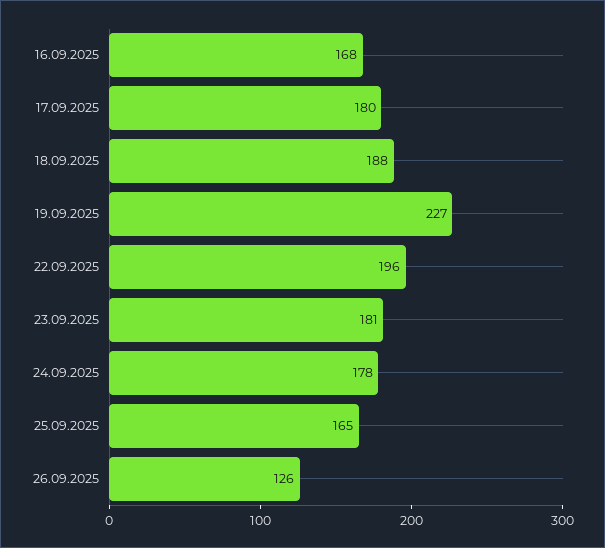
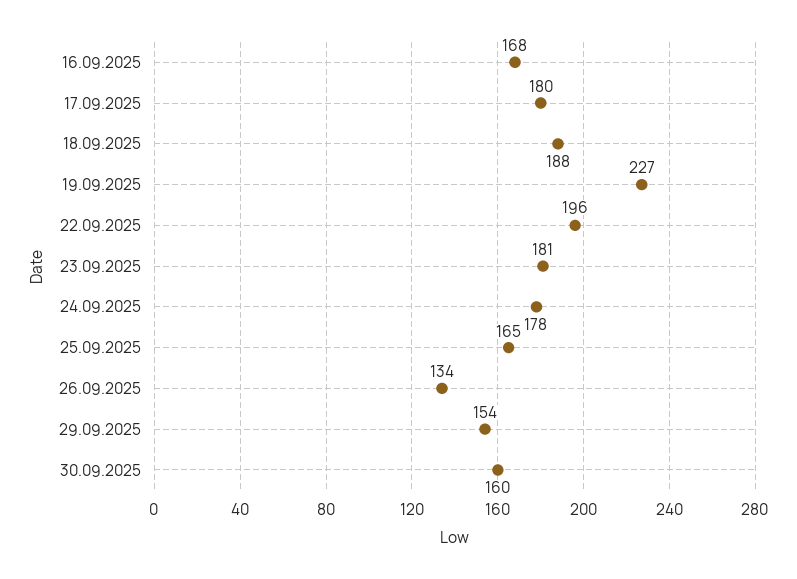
26.09.2025: 126 -> 134
29.09.2025: none -> 154
30.09.2025: none -> 160

